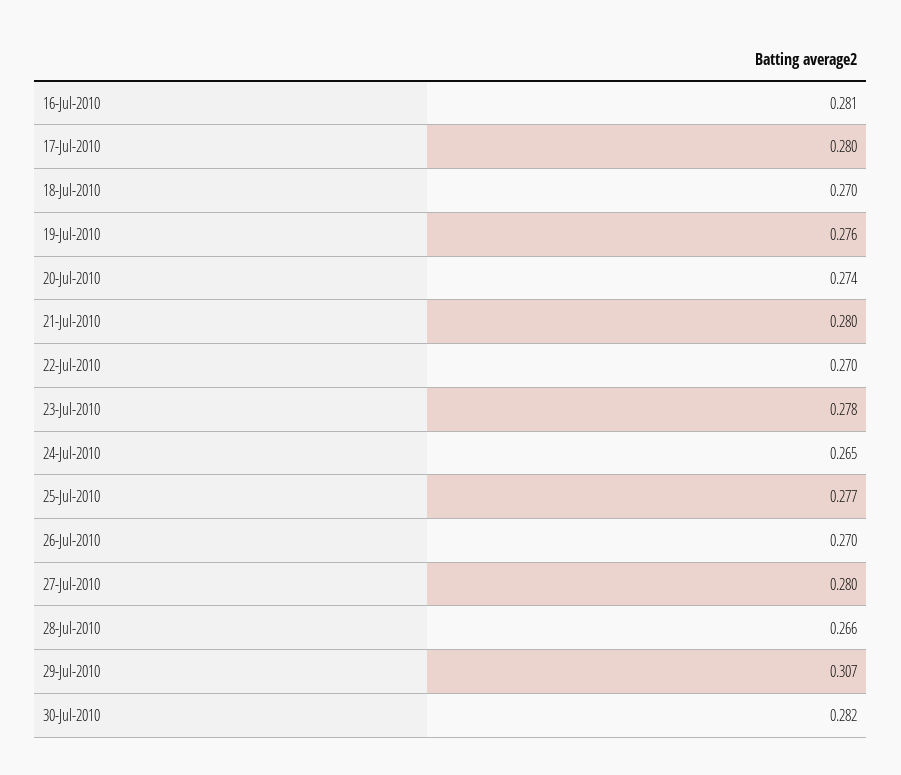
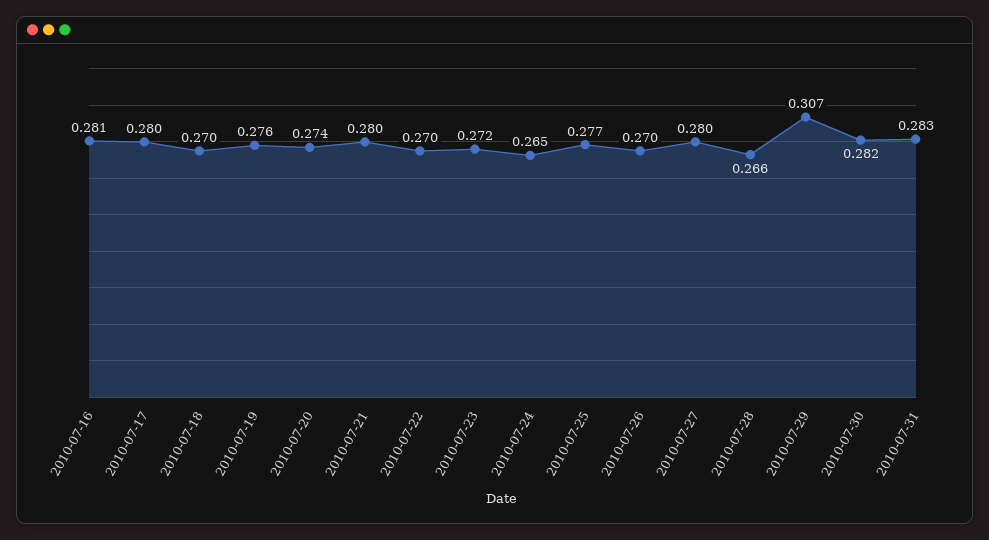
23-Jul-2010: 0.278 -> 0.272
2010-07-31: none -> 0.283

